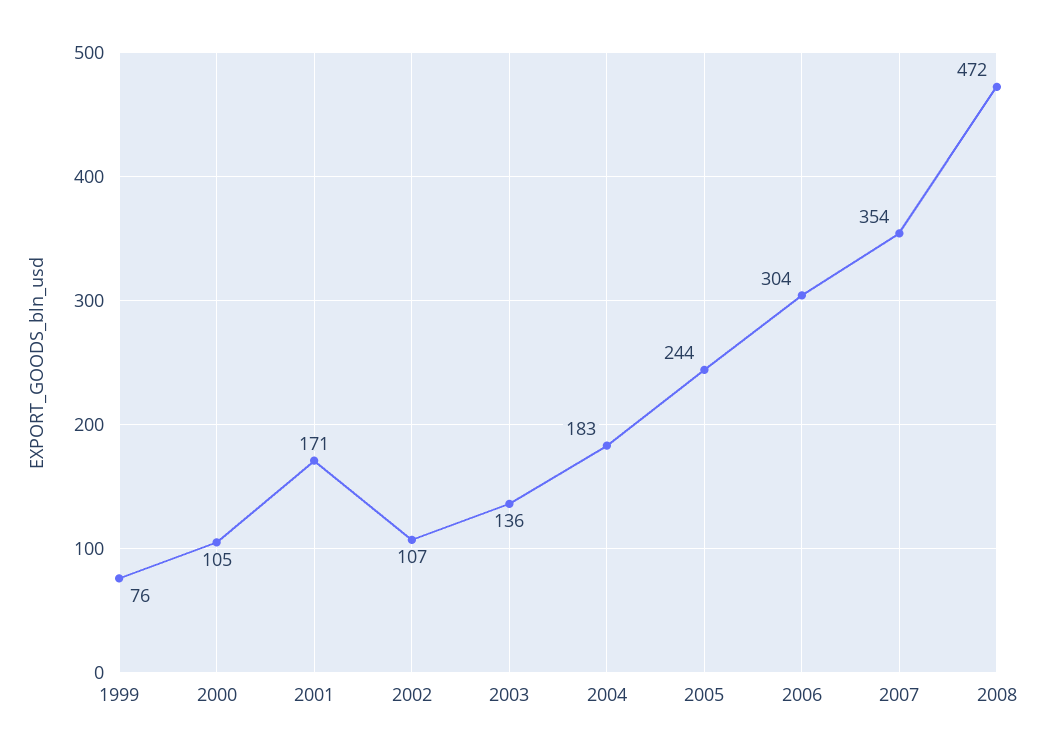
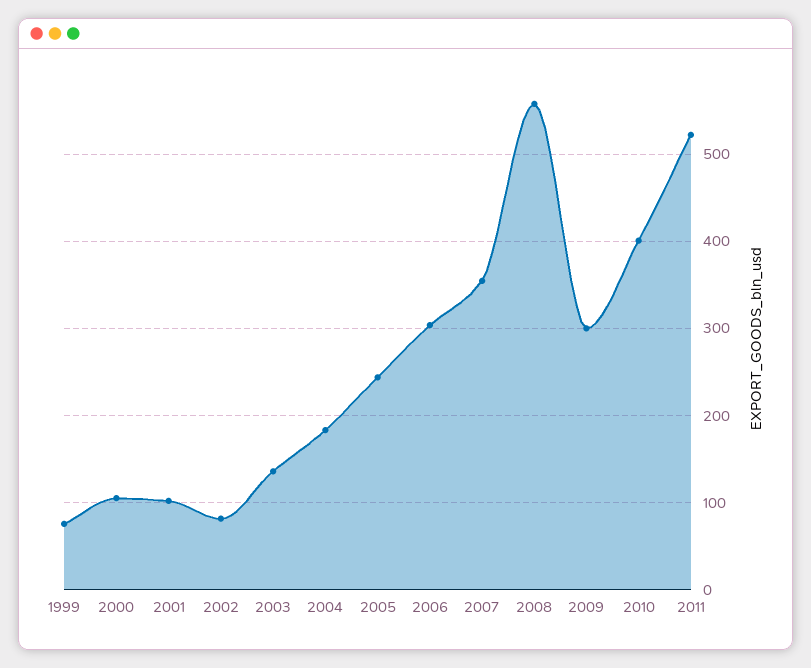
2001: 171 -> 100
2002: 107 -> 80
2008: 472 -> 560
2009: none -> 300
2010: none -> 400
2011: none -> 520

